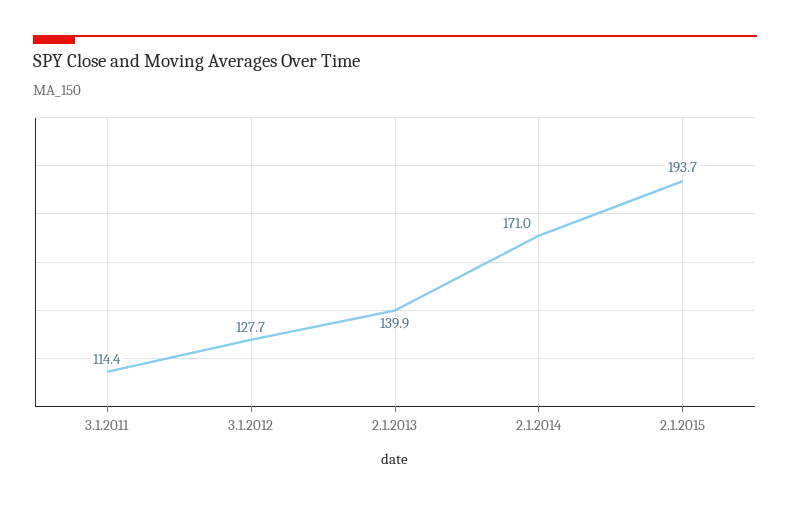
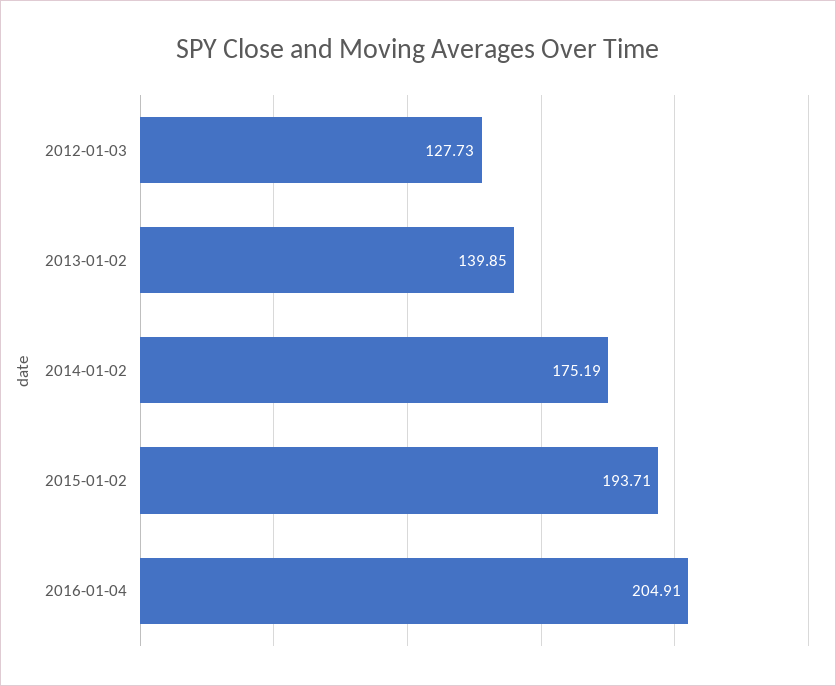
3.1.2011: 114.4 -> none
2.1.2014: 171 -> 175.19
2016-01-04: none -> 204.91

